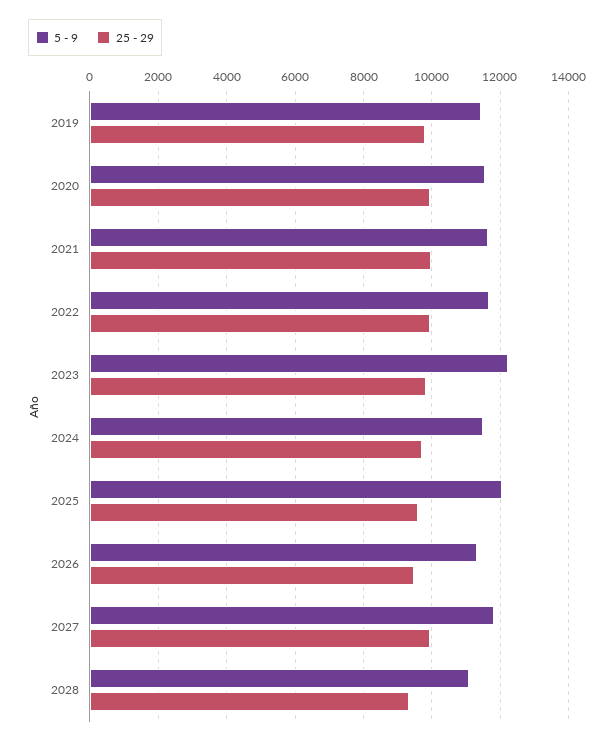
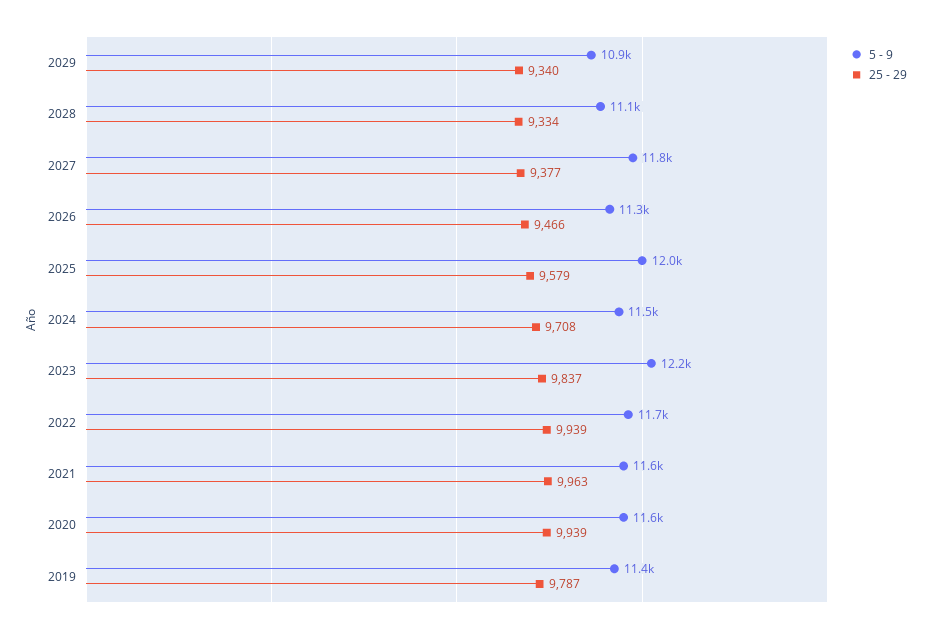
25 - 29, 2027: 10000 -> 9377
5 - 9, 2029: none -> 10900
25 - 29, 2029: none -> 9340

